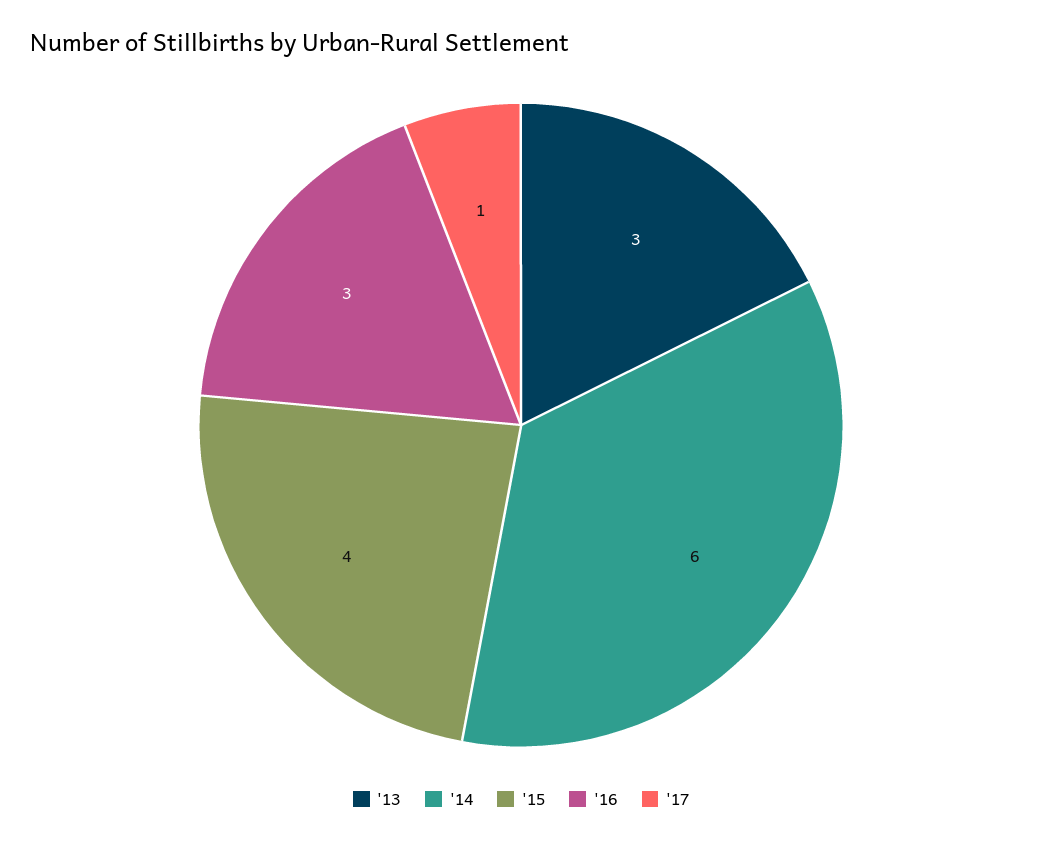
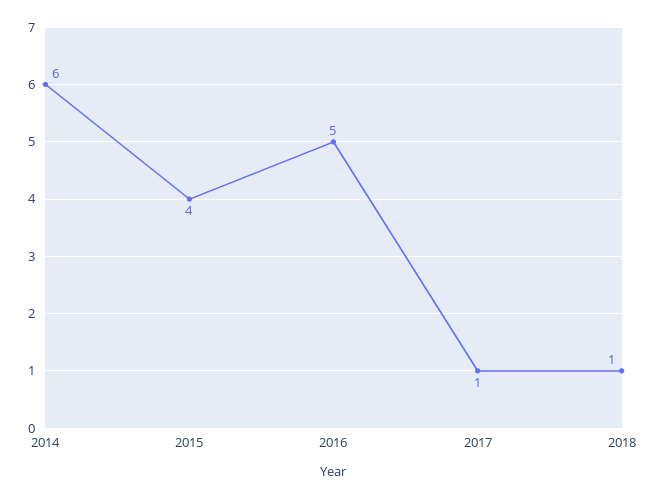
'13: 3 -> none
'16: 3 -> 5
2018: none -> 1

